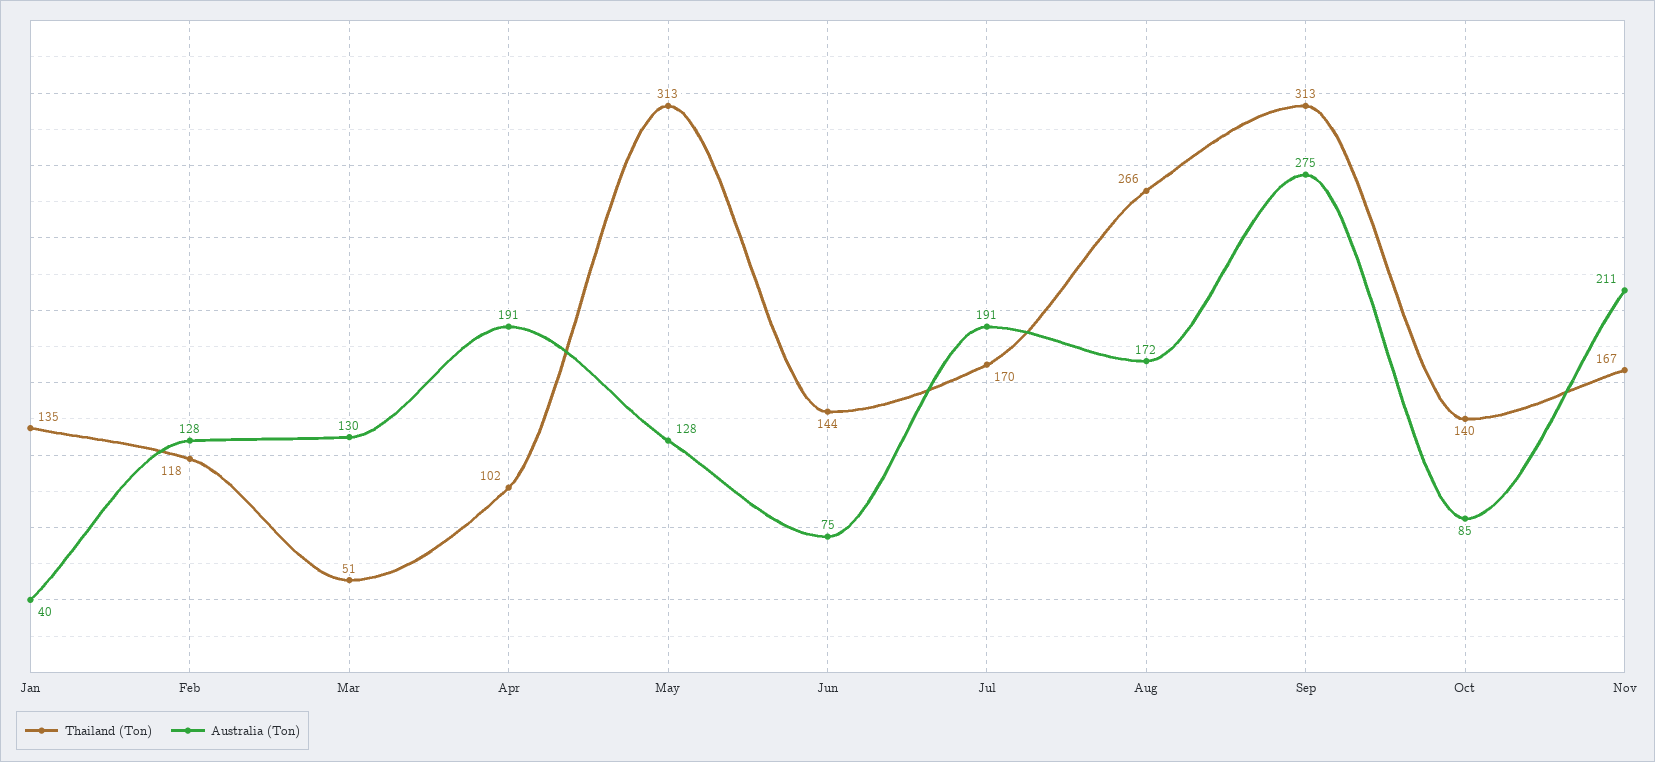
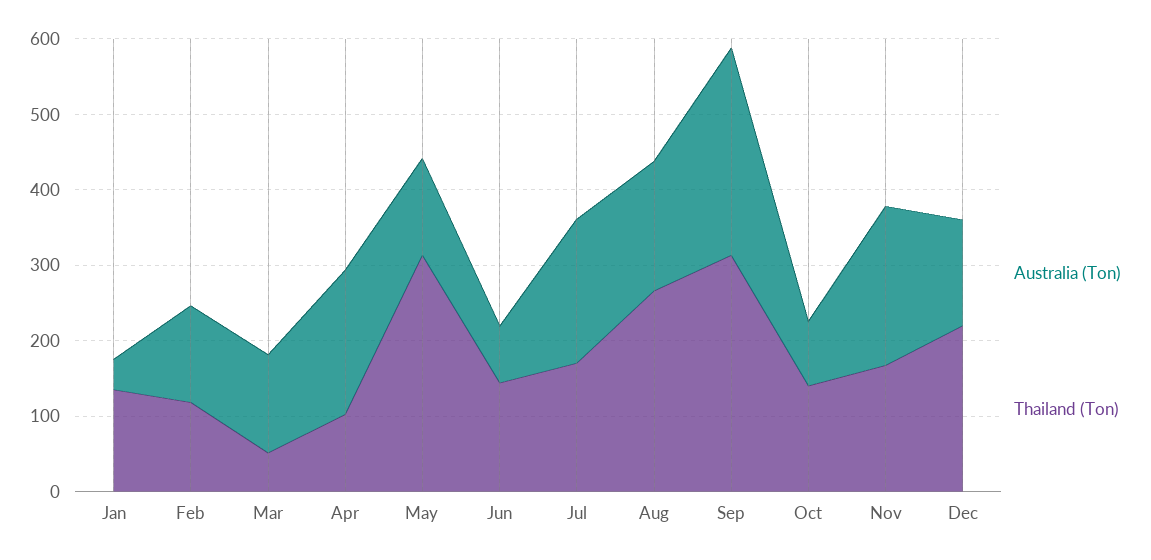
Australia (Ton), Dec: none -> 140
Thailand (Ton), Dec: none -> 220

